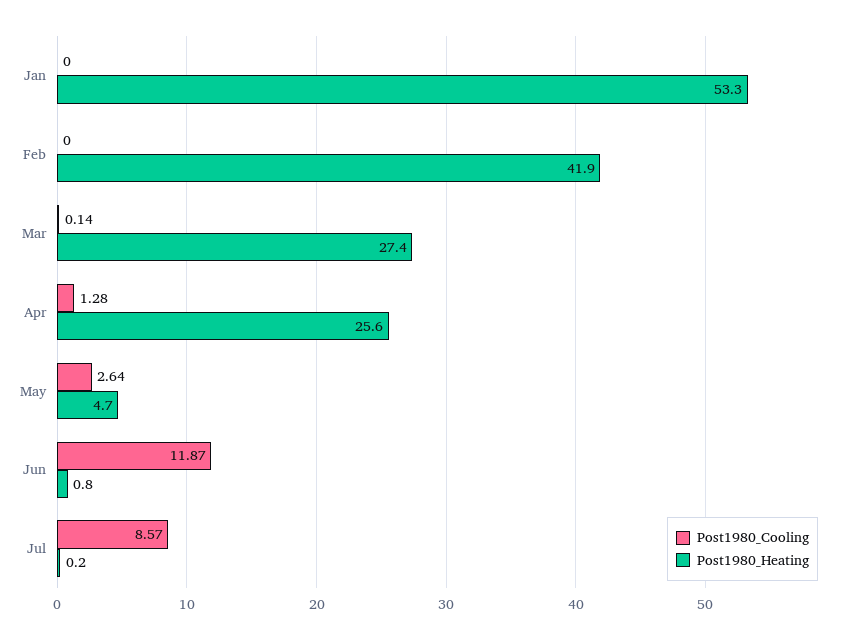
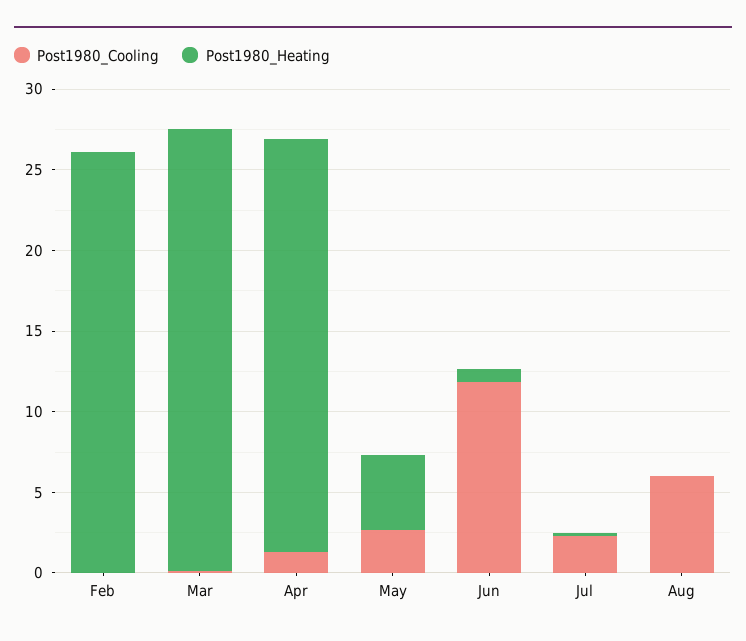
Post1980_Cooling, Jan: 0 -> none
Post1980_Heating, Jan: 53.3 -> none
Post1980_Heating, Feb: 41.9 -> 26
Post1980_Cooling, Jul: 8.57 -> 2
Post1980_Cooling, Aug: none -> 6
Post1980_Heating, Aug: none -> 0

